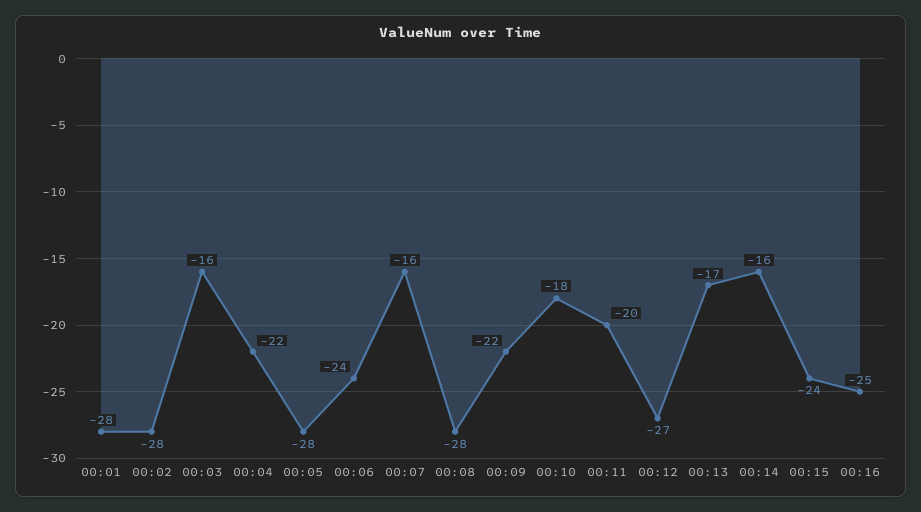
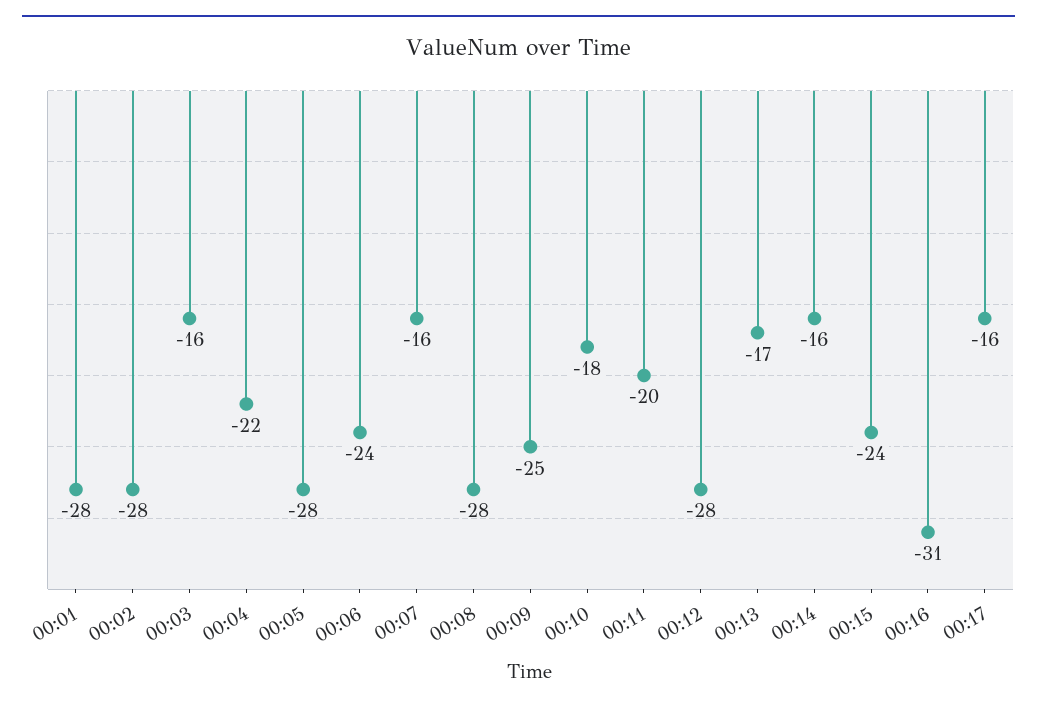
00:09: -22 -> -25
00:12: -27 -> -28
00:16: -25 -> -31
00:17: none -> -16

